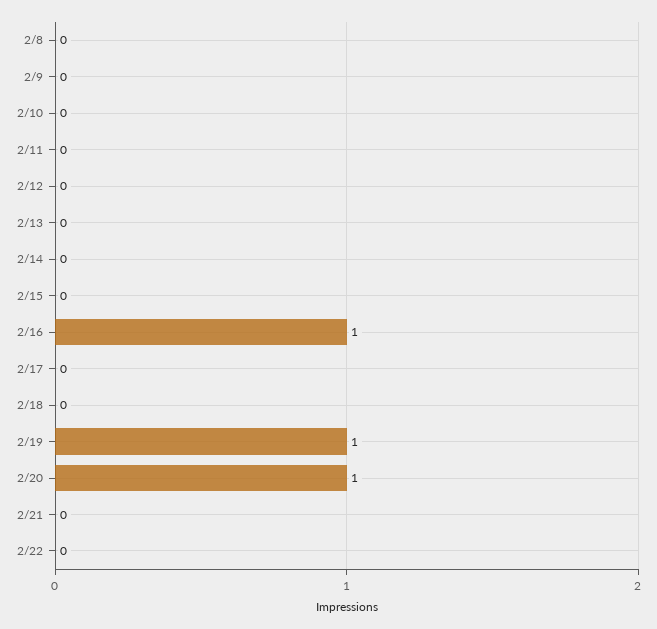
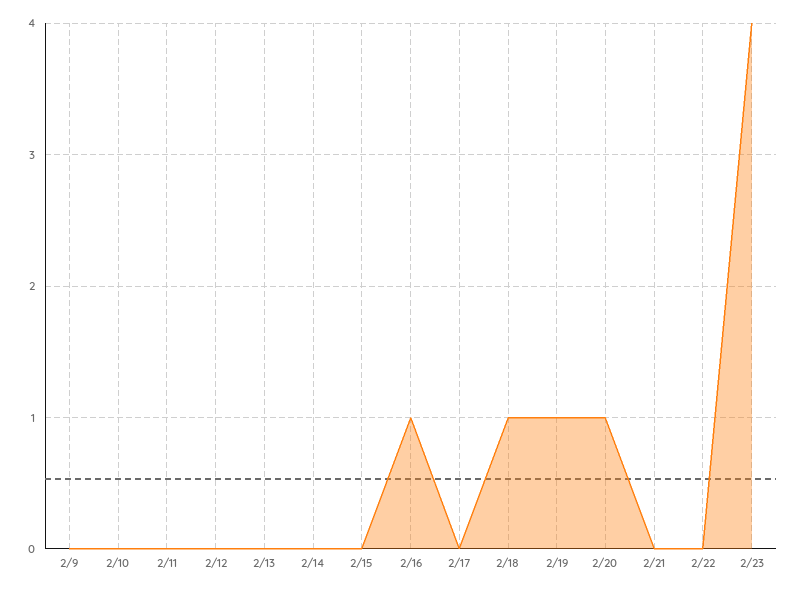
2/8: 0 -> none
2/18: 0 -> 1
2/23: none -> 4

